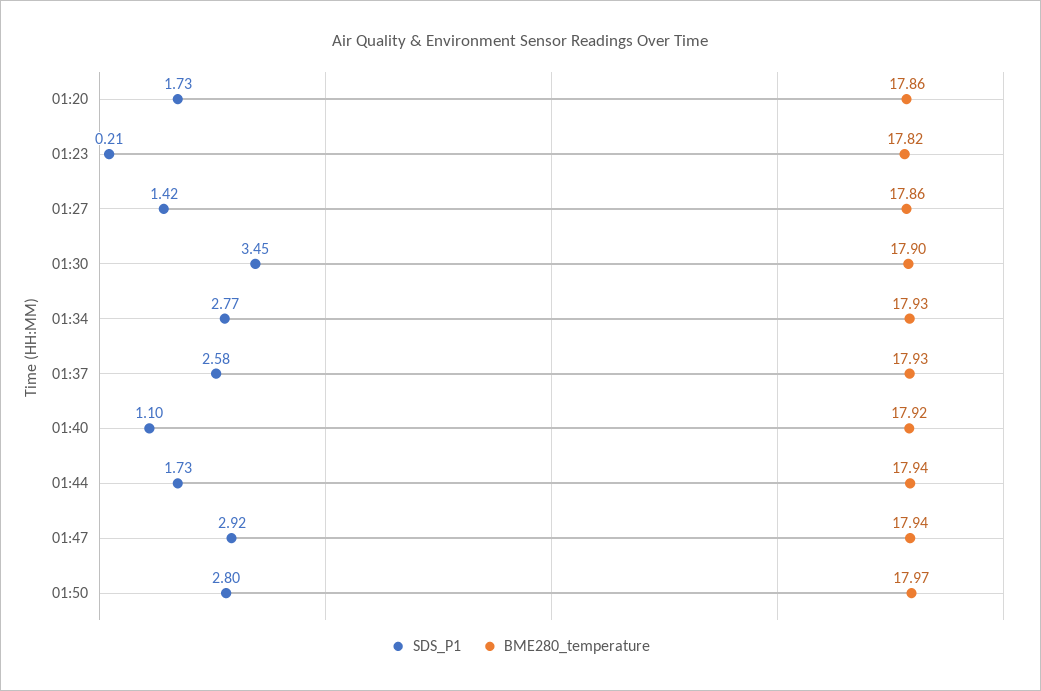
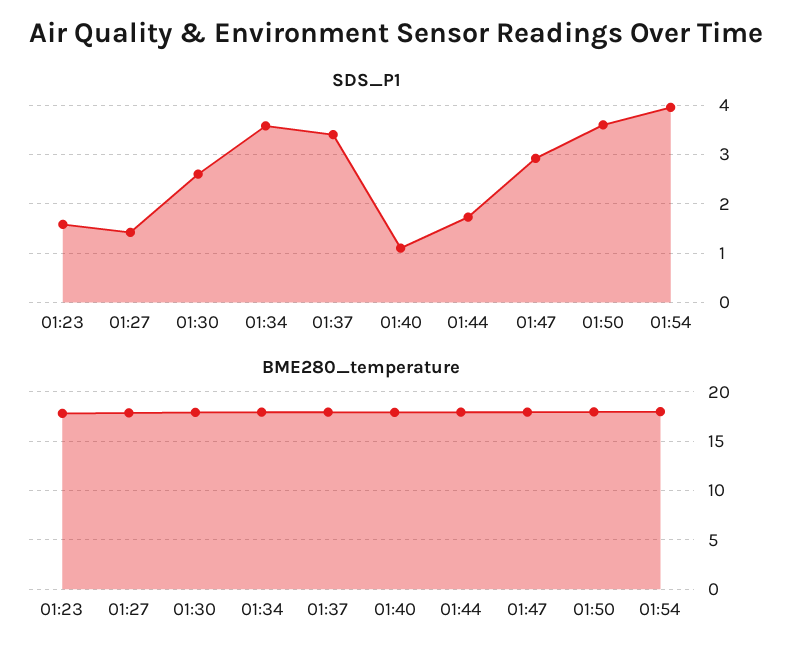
SDS_P1, 01:20: 1.73 -> none
BME280_temperature, 01:20: 17.86 -> none
SDS_P1, 01:23: 0.21 -> 1.6
SDS_P1, 01:30: 3.45 -> 2.6
SDS_P1, 01:34: 2.77 -> 3.6
SDS_P1, 01:37: 2.58 -> 3.4
SDS_P1, 01:50: 2.8 -> 3.6
SDS_P1, 01:54: none -> 4
BME280_temperature, 01:54: none -> 18

